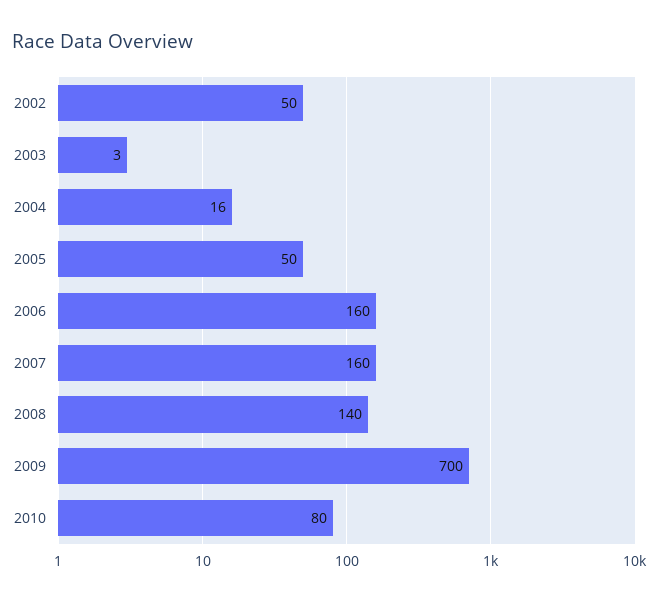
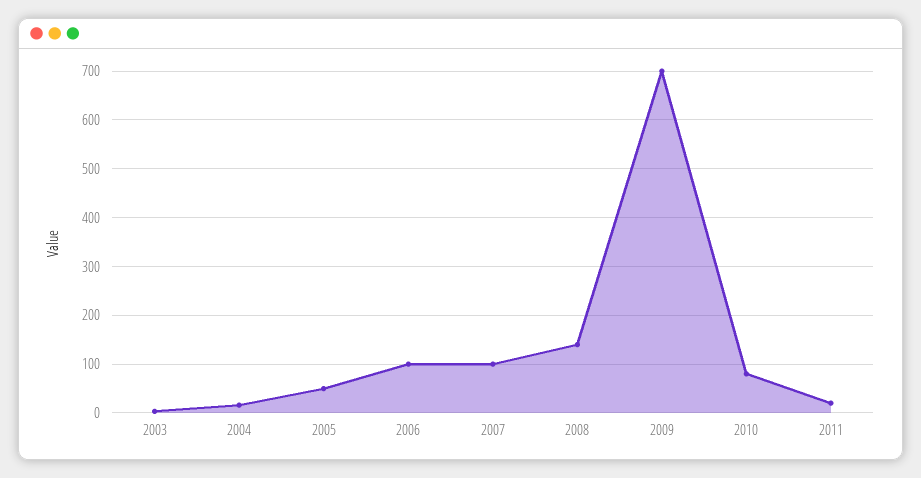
2002: 50 -> none
2006: 160 -> 100
2007: 160 -> 100
2011: none -> 20

